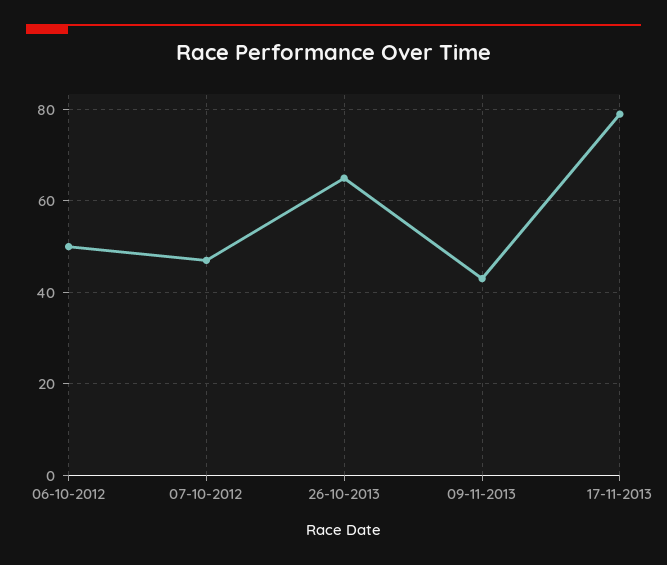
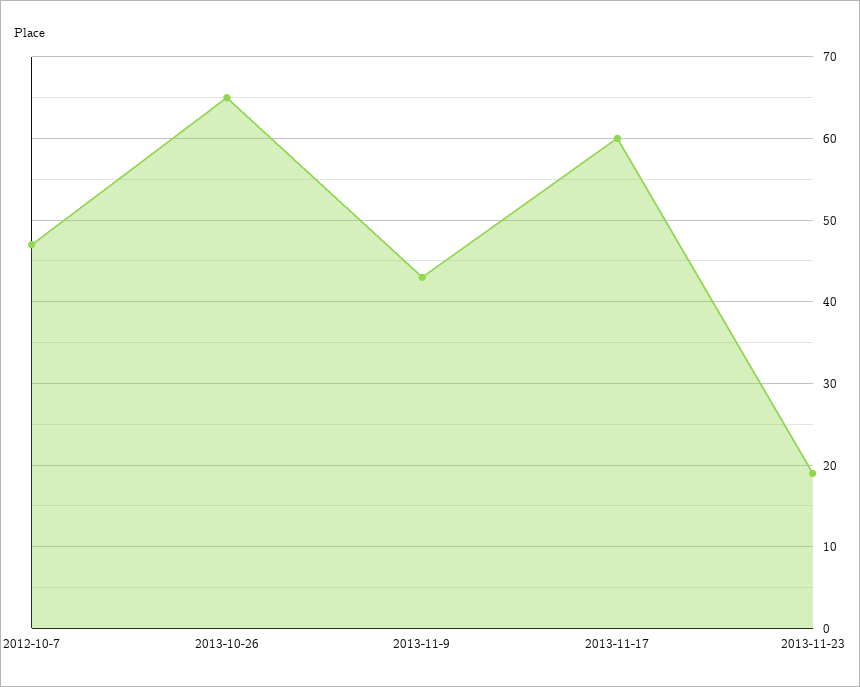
06-10-2012: 50 -> none
17-11-2013: 80 -> 60
2013-11-23: none -> 19

